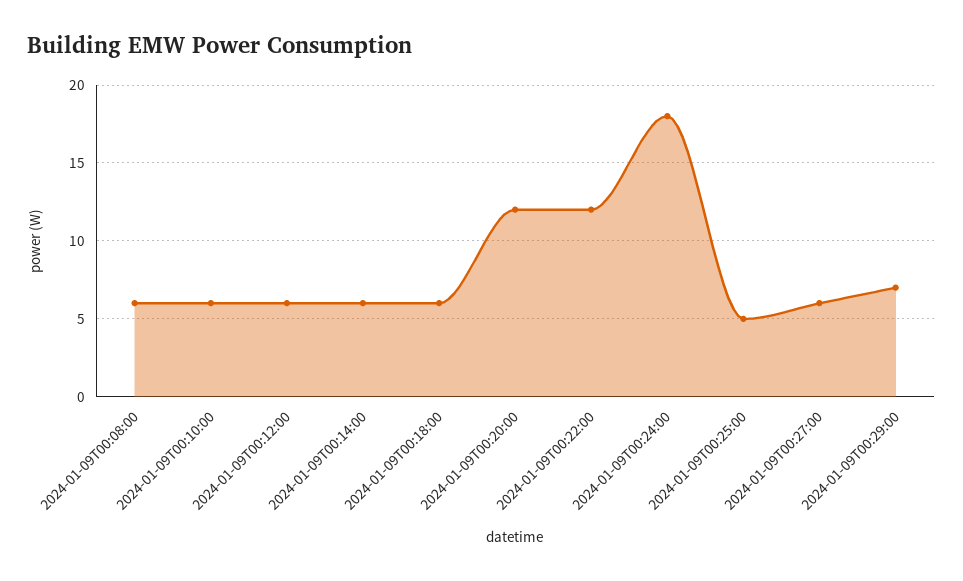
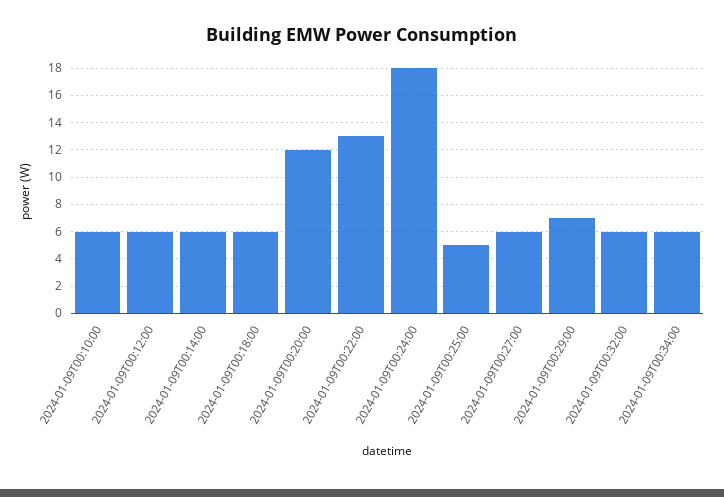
2024-01-09T00:08:00: 6 -> none
2024-01-09T00:22:00: 12 -> 13
2024-01-09T00:32:00: none -> 6
2024-01-09T00:34:00: none -> 6

